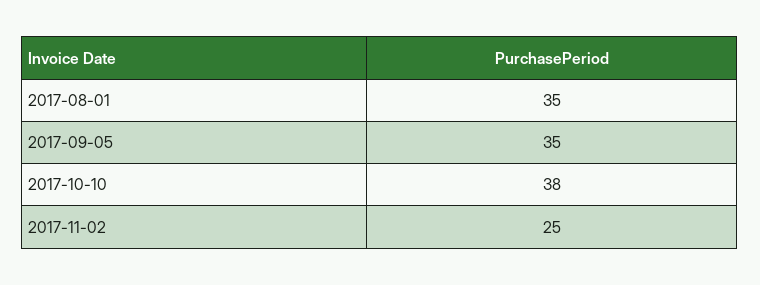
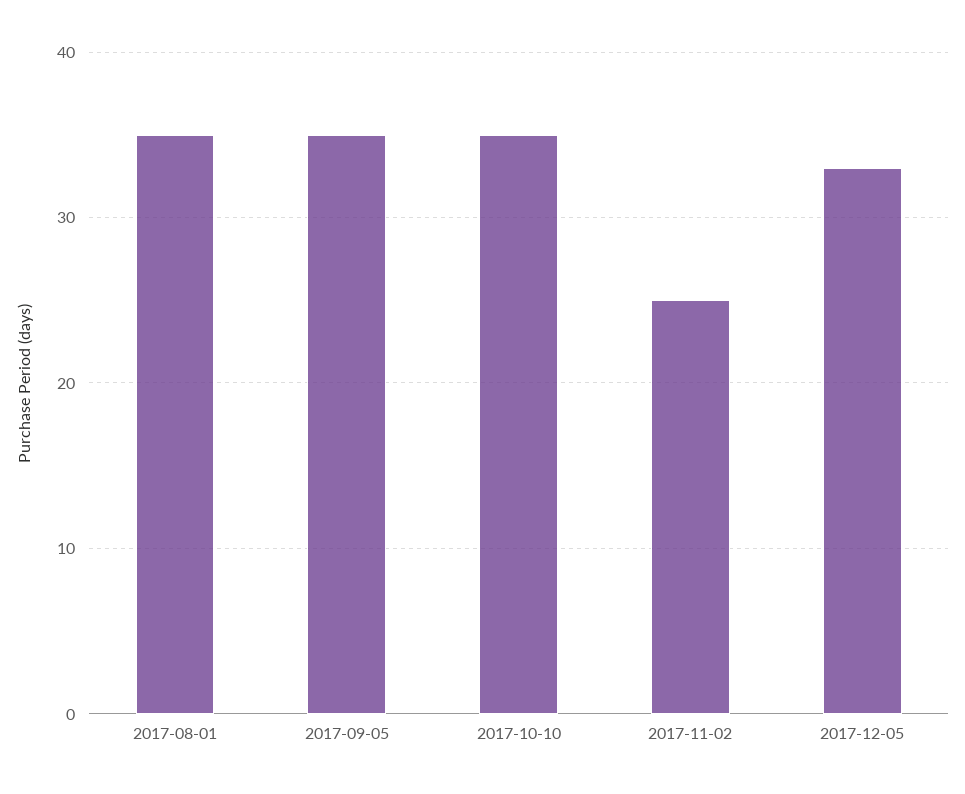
2017-10-10: 38 -> 35
2017-12-05: none -> 33

